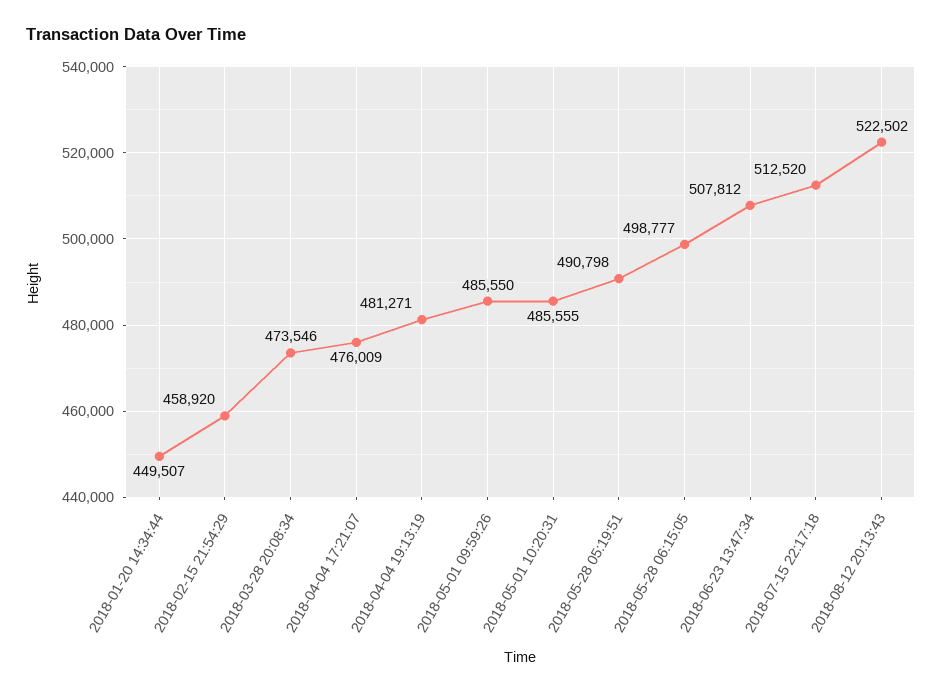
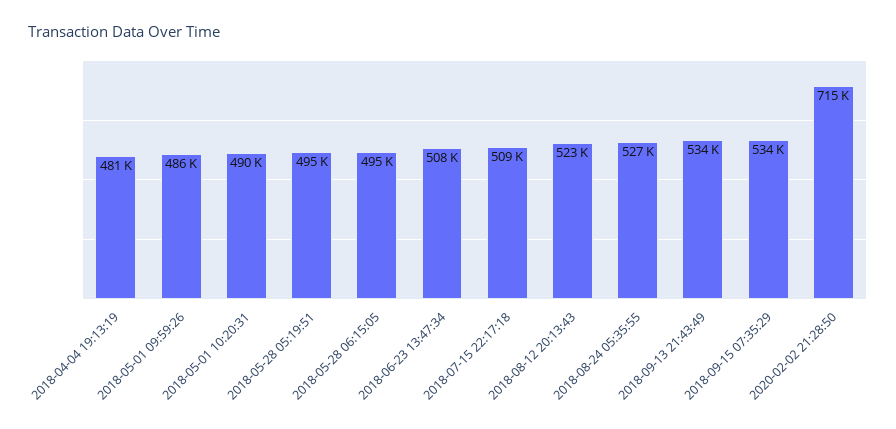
2018-01-20 14:34:44: 449507 -> none
2018-02-15 21:54:29: 458920 -> none
2018-03-28 20:08:34: 473546 -> none
2018-04-04 17:21:07: 476009 -> none
2018-05-01 10:20:31: 485555 -> 490000
2018-05-28 05:19:51: 490798 -> 495000
2018-05-28 06:15:05: 498777 -> 495000
2018-07-15 22:17:18: 512520 -> 509000
2018-08-24 05:35:55: none -> 527000
2018-09-13 21:43:49: none -> 534000
2018-09-15 07:35:29: none -> 534000
2020-02-02 21:28:50: none -> 715000

